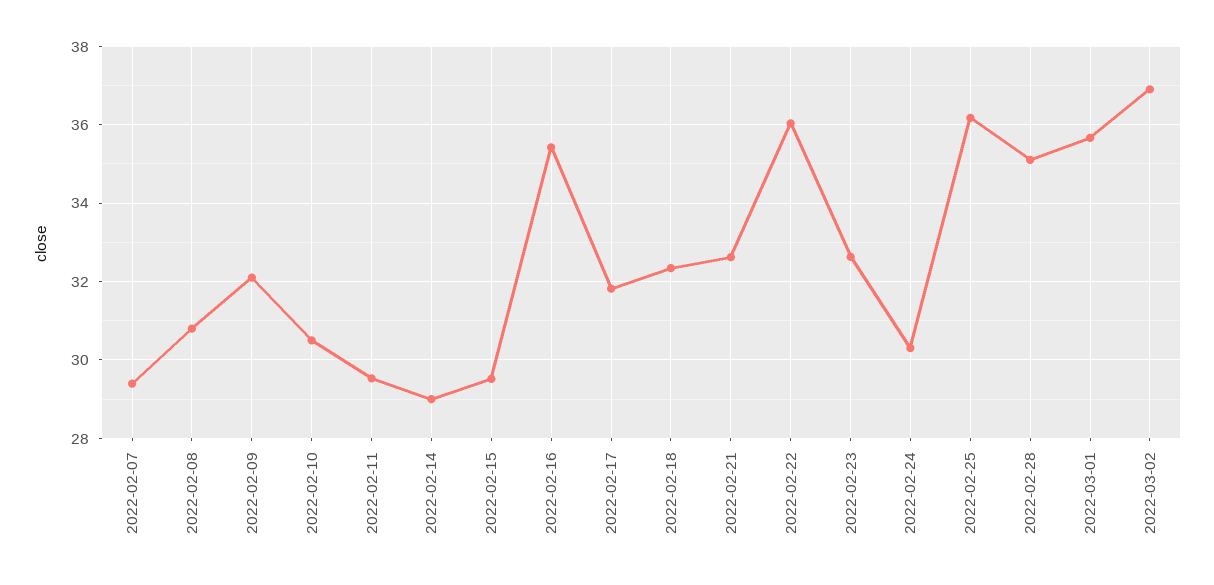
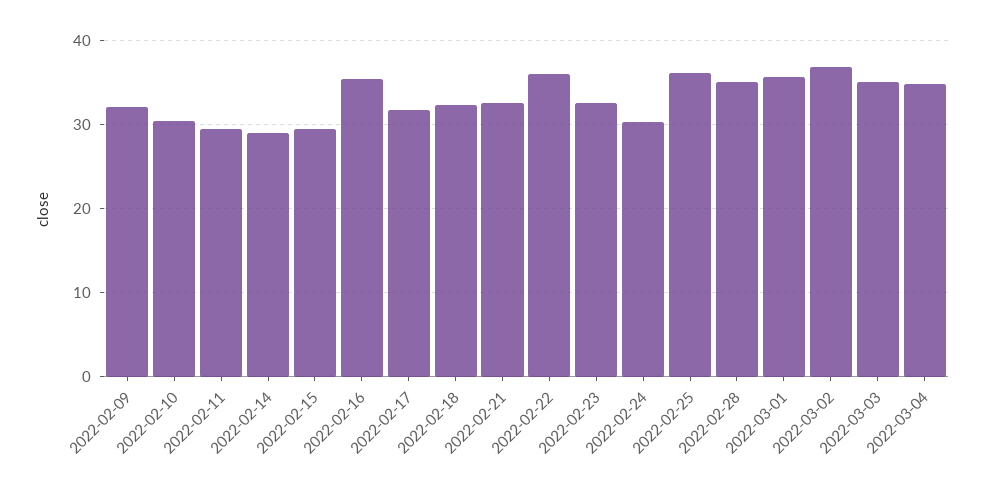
2022-02-07: 29.4 -> none
2022-02-08: 30.8 -> none
2022-03-03: none -> 35
2022-03-04: none -> 35

